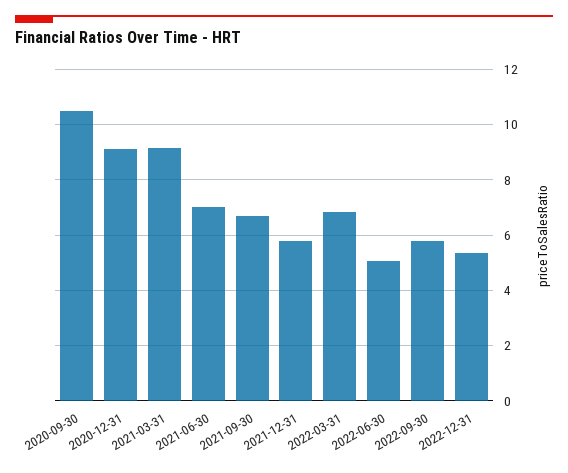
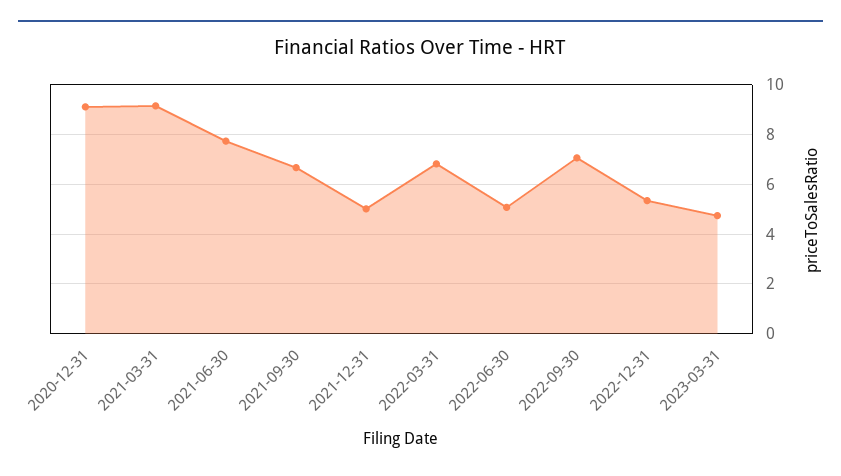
2020-09-30: 10.5 -> none
2021-06-30: 7 -> 7.75
2021-12-31: 5.75 -> 5
2022-09-30: 5.75 -> 7
2023-03-31: none -> 4.75

